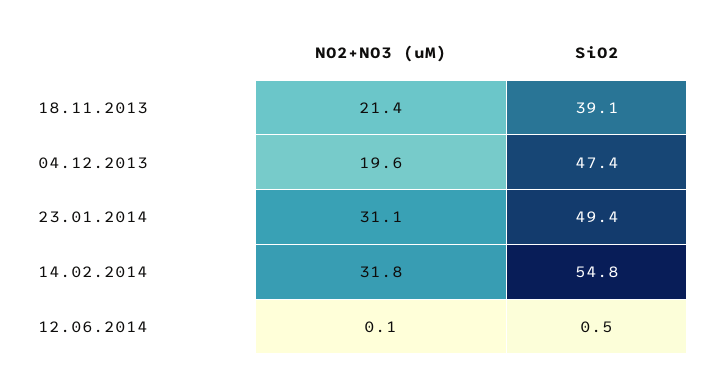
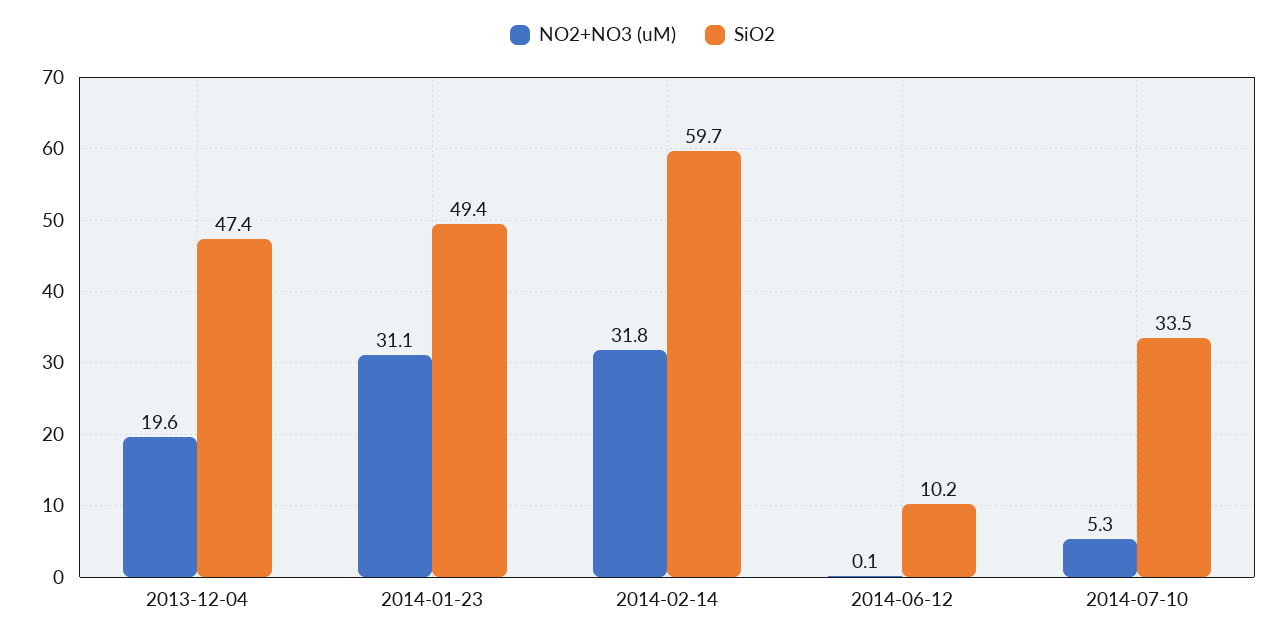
NO2+NO3 (uM), 18.11.2013: 21.4 -> none
SiO2, 18.11.2013: 39.1 -> none
SiO2, 14.02.2014: 54.8 -> 59.7
SiO2, 12.06.2014: 0.5 -> 10.2
NO2+NO3 (uM), 2014-07-10: none -> 5.3
SiO2, 2014-07-10: none -> 33.5

